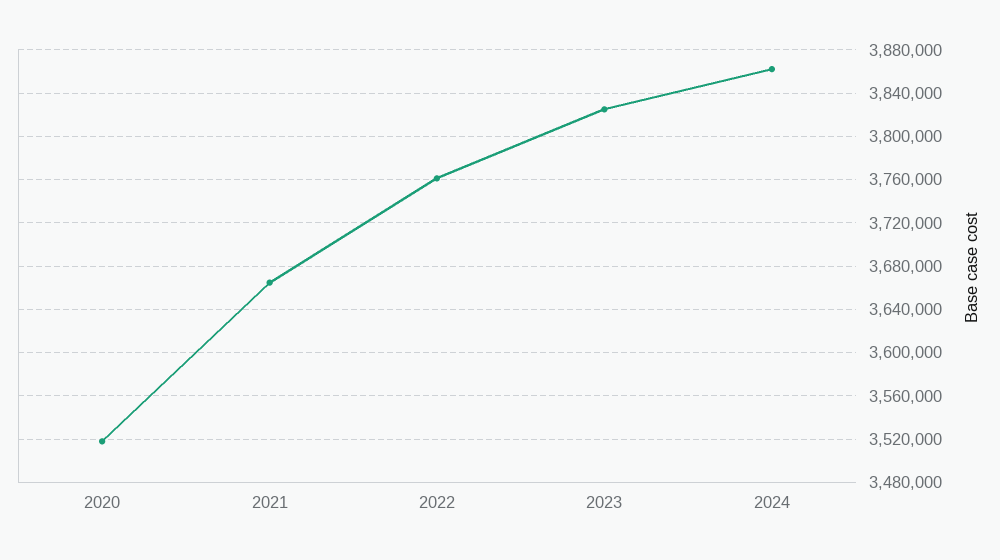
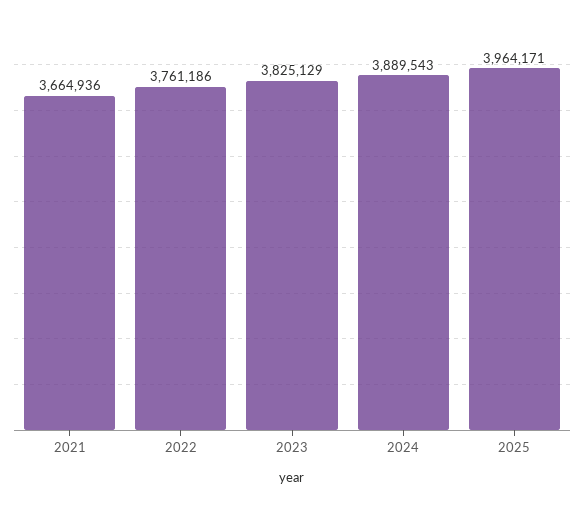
2020: 3520000 -> none
2024: 3860000 -> 3889543
2025: none -> 3964171

